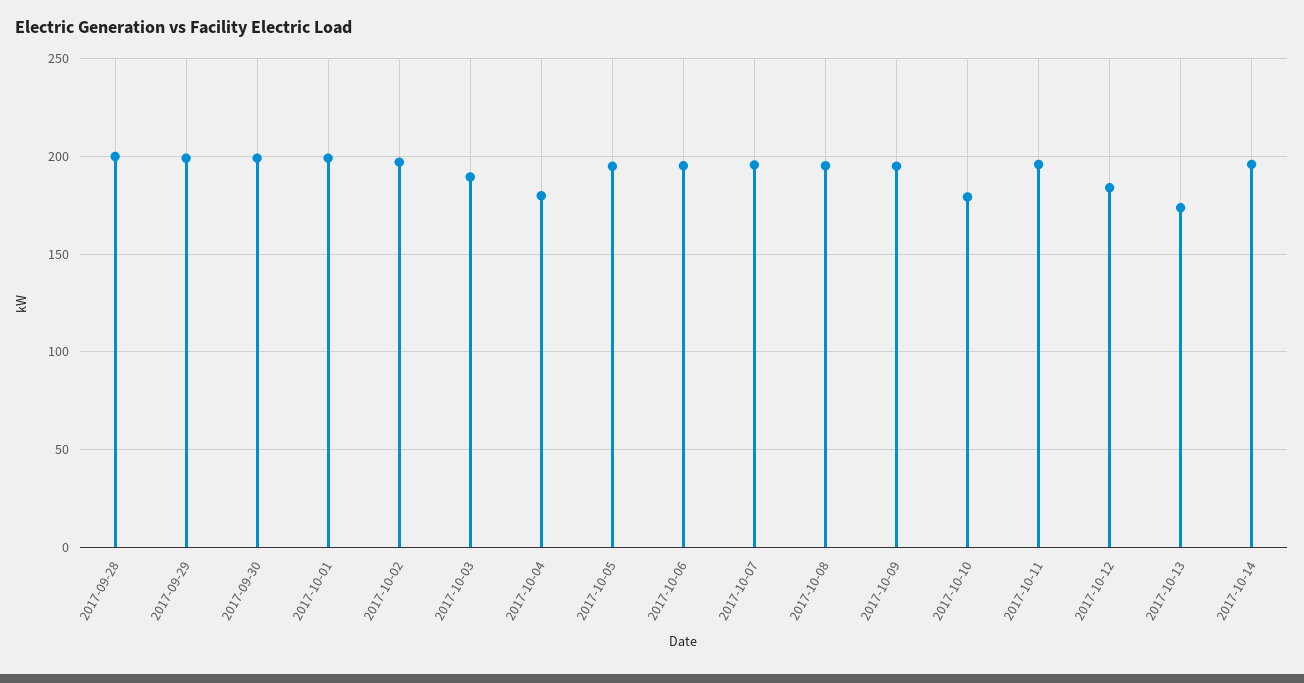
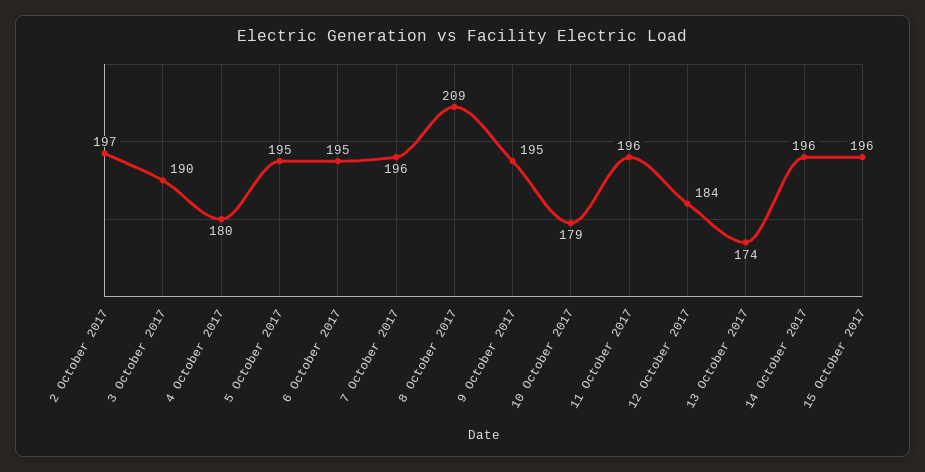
2017-09-28: 200 -> none
2017-09-29: 200 -> none
2017-09-30: 200 -> none
2017-10-01: 200 -> none
2017-10-08: 195 -> 209
15 October 2017: none -> 196

